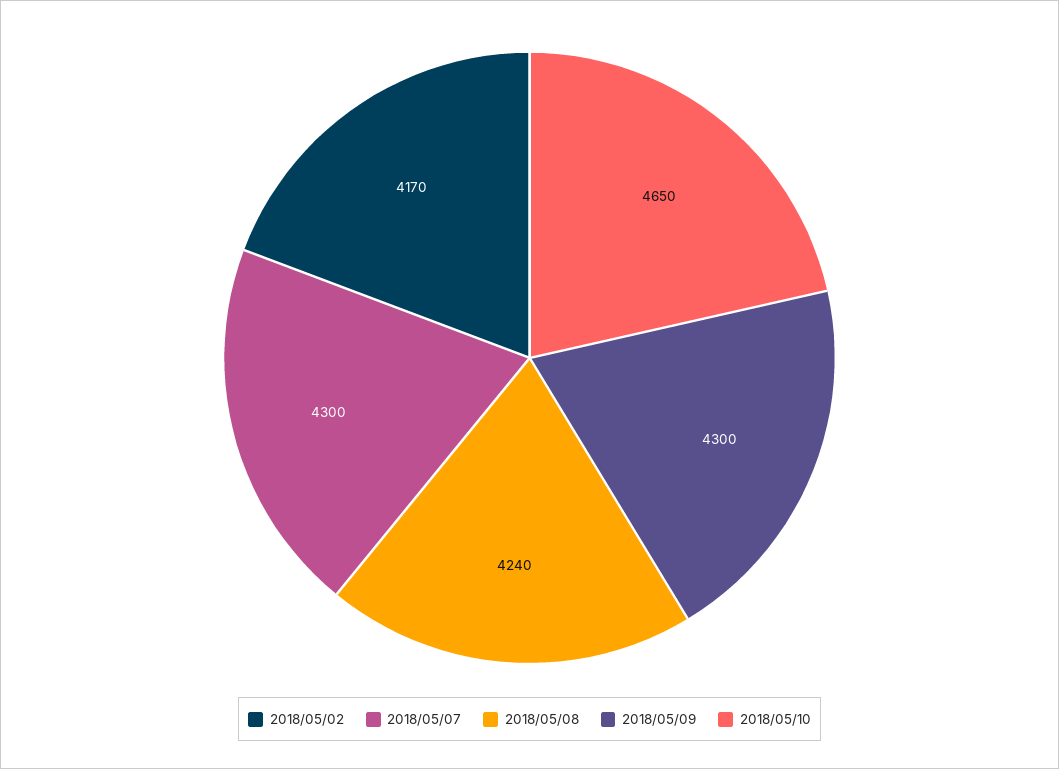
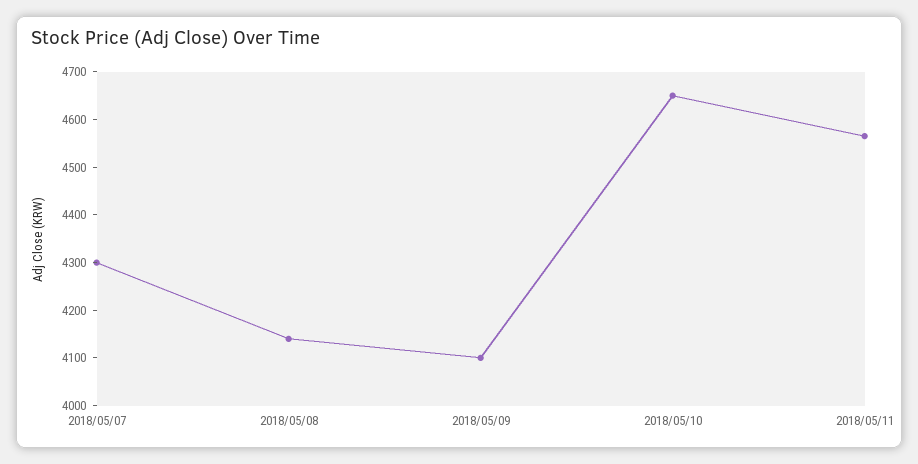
2018/05/02: 4170 -> none
2018/05/08: 4240 -> 4140
2018/05/09: 4300 -> 4100
2018/05/11: none -> 4560

